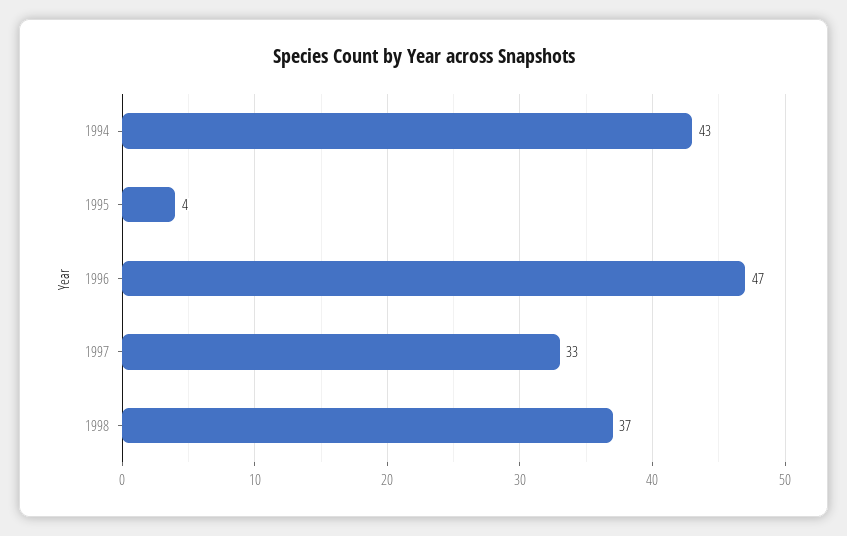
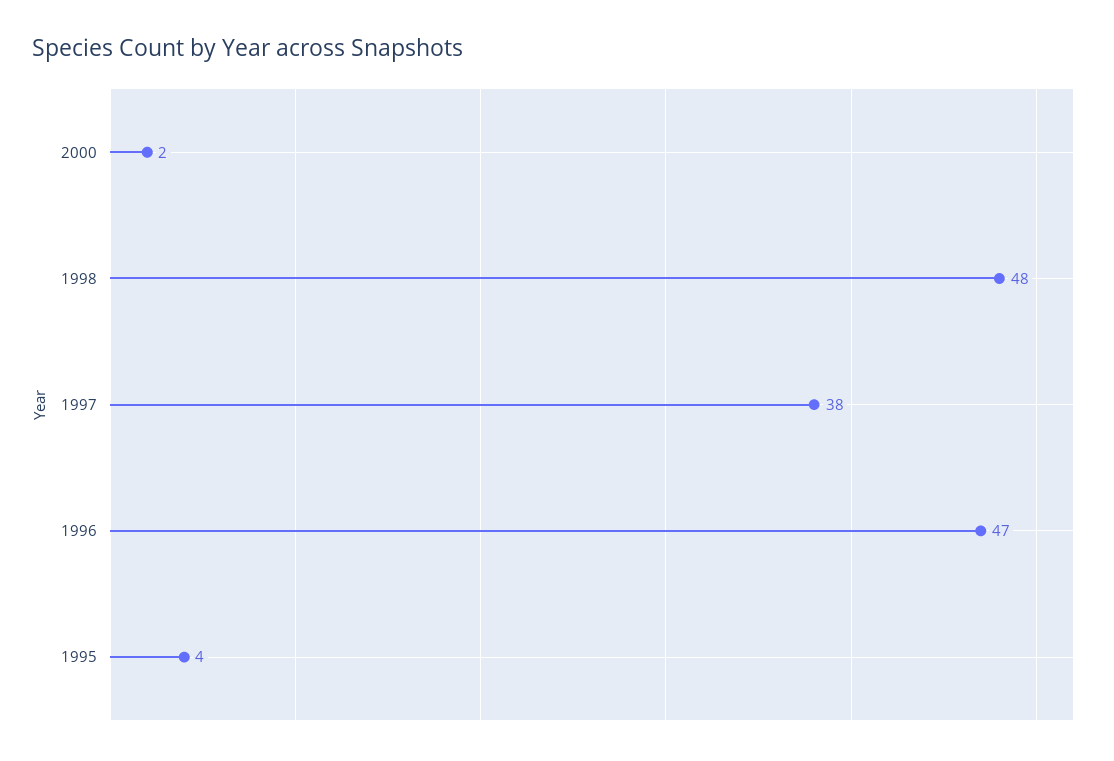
1994: 43 -> none
1997: 33 -> 38
1998: 37 -> 48
2000: none -> 2

